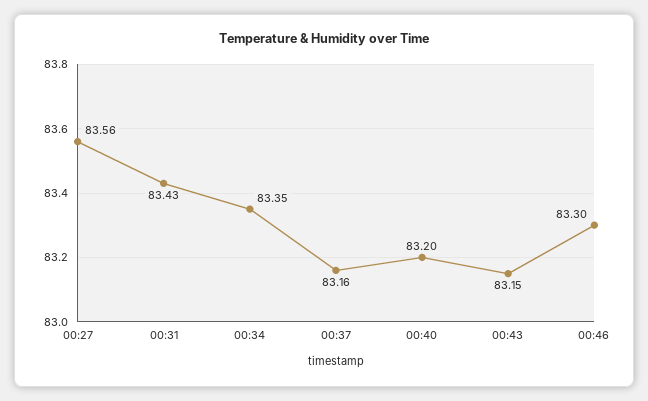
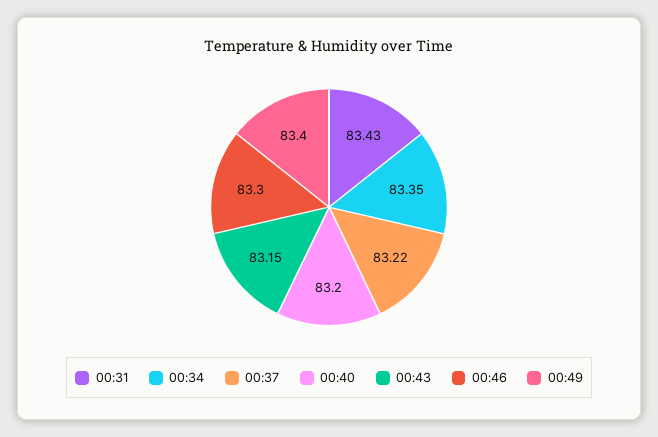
00:27: 83.56 -> none
00:37: 83.16 -> 83.22
00:49: none -> 83.4

